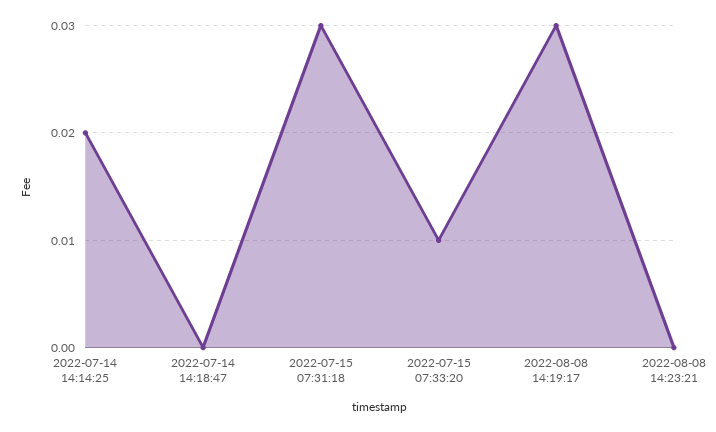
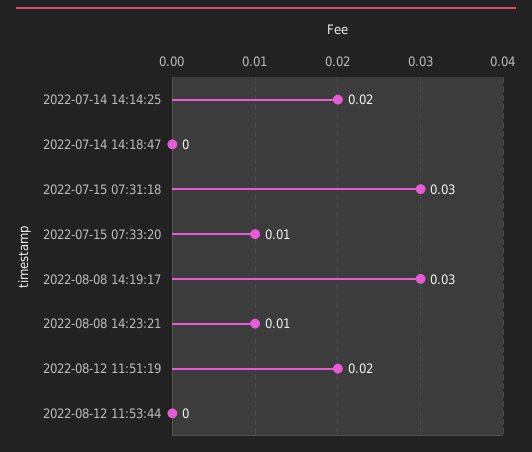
2022-08-08 14:23:21: 0 -> 0.01
2022-08-12 11:51:19: none -> 0.02
2022-08-12 11:53:44: none -> 0

